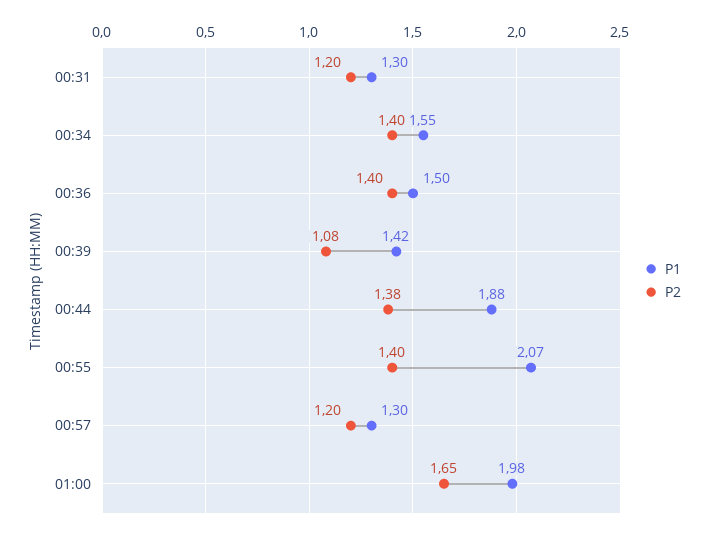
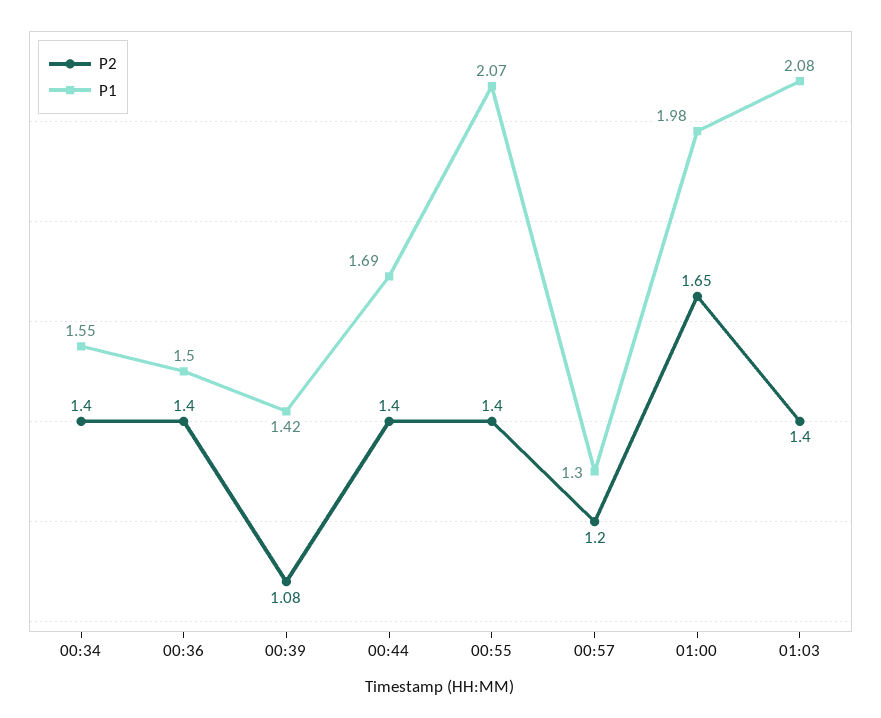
P1, 00:31: 1.3 -> none
P2, 00:31: 1.2 -> none
P1, 00:44: 1.88 -> 1.69
P2, 00:44: 1.38 -> 1.4
P2, 01:03: none -> 1.4
P1, 01:03: none -> 2.08

